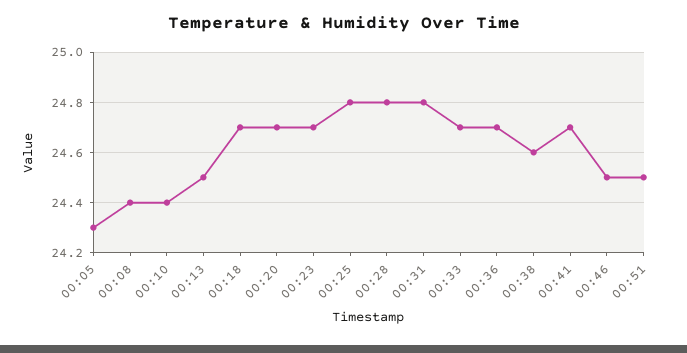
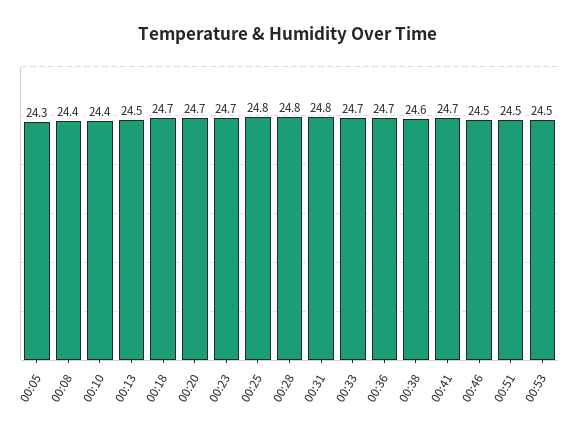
00:53: none -> 24.5

